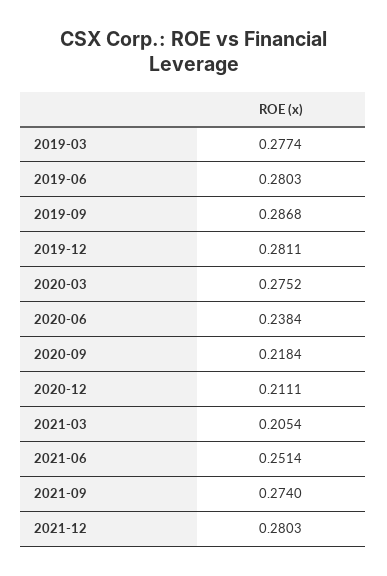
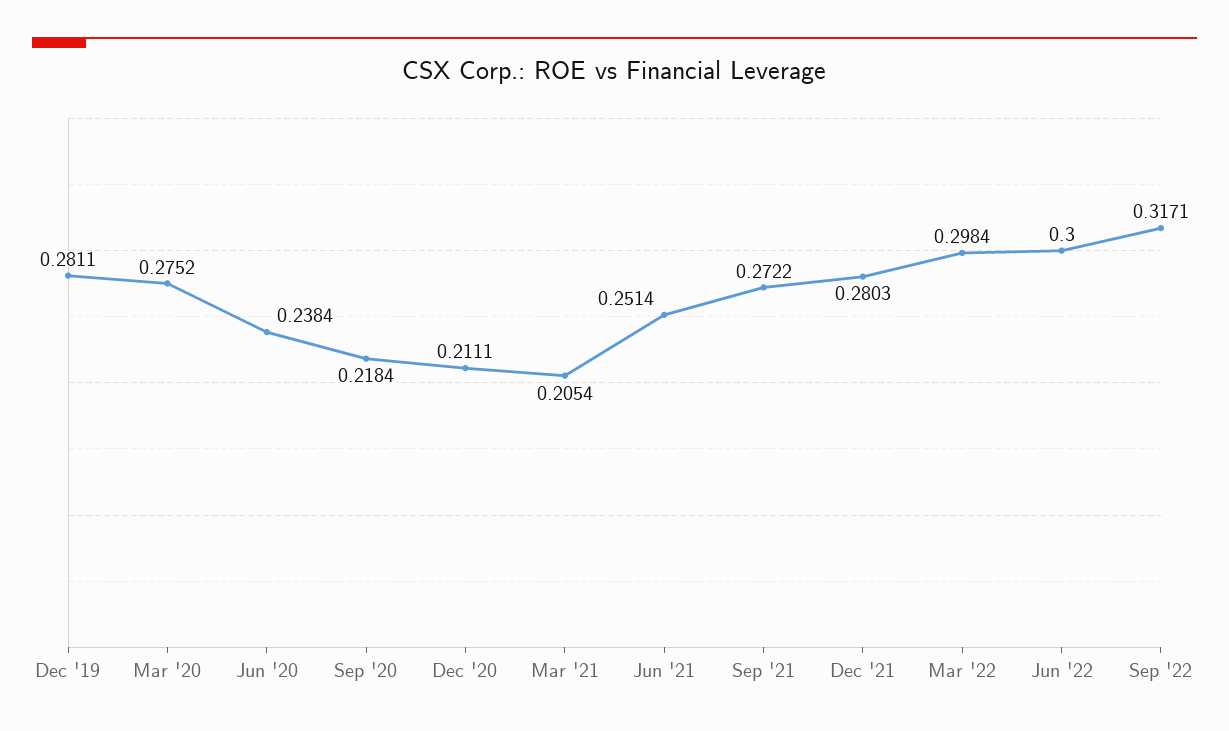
2019-03: 0.2774 -> none
2019-06: 0.2803 -> none
2019-09: 0.2868 -> none
2021-09: 0.274 -> 0.2722
Mar '22: none -> 0.2984
Jun '22: none -> 0.3
Sep '22: none -> 0.3171

